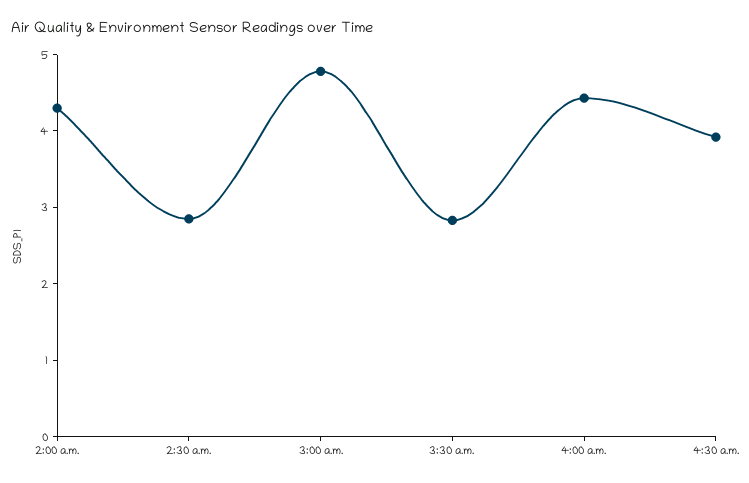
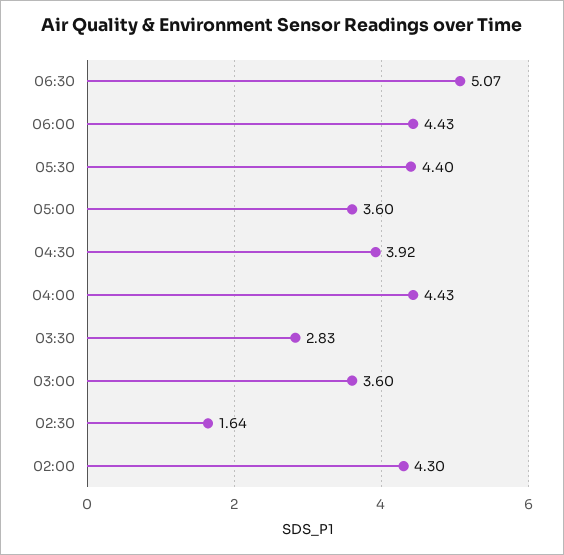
2:30 a.m.: 2.8 -> 1.64
3:00 a.m.: 4.8 -> 3.6
06:30: none -> 5.07
06:00: none -> 4.43
05:30: none -> 4.4
05:00: none -> 3.6

